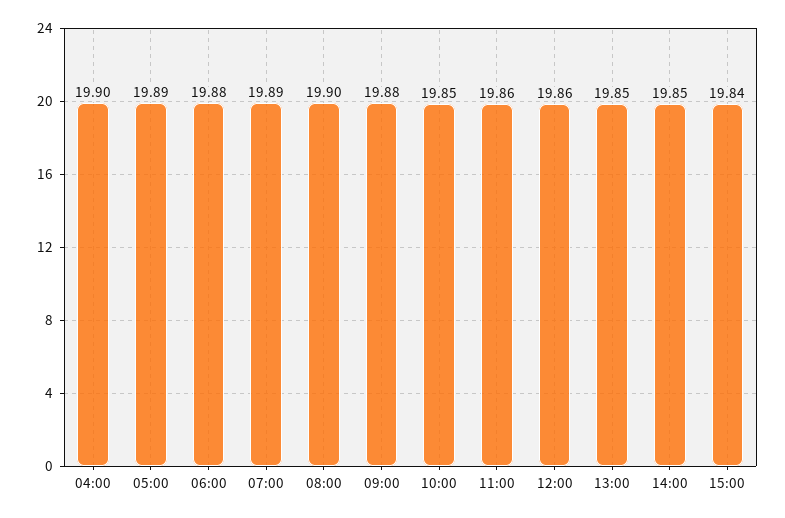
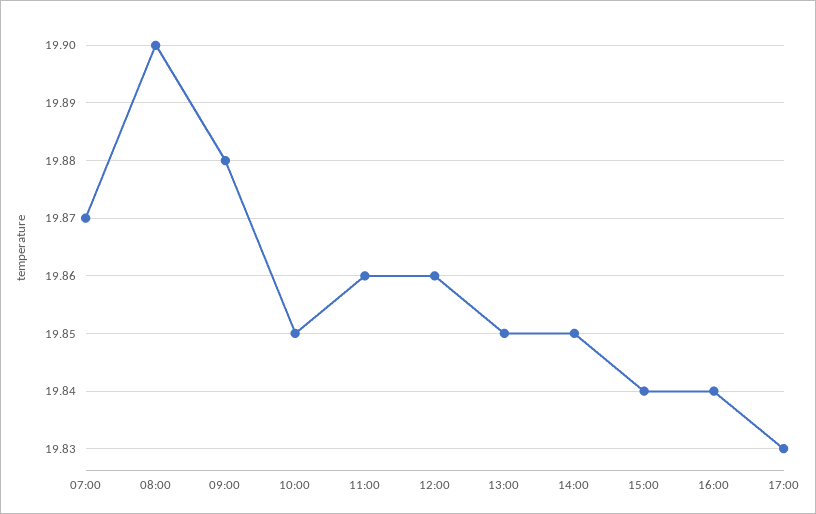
04:00: 19.9 -> none
05:00: 19.89 -> none
06:00: 19.88 -> none
07:00: 19.89 -> 19.87
16:00: none -> 19.84
17:00: none -> 19.83

